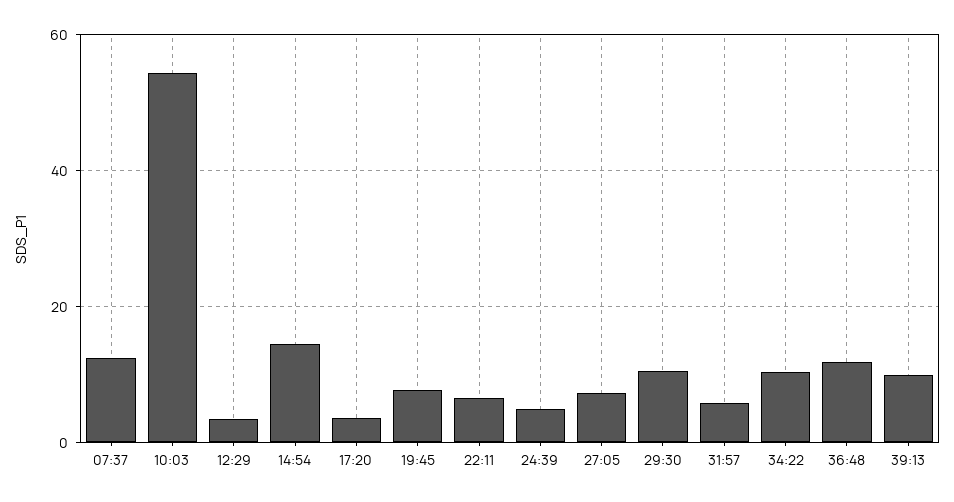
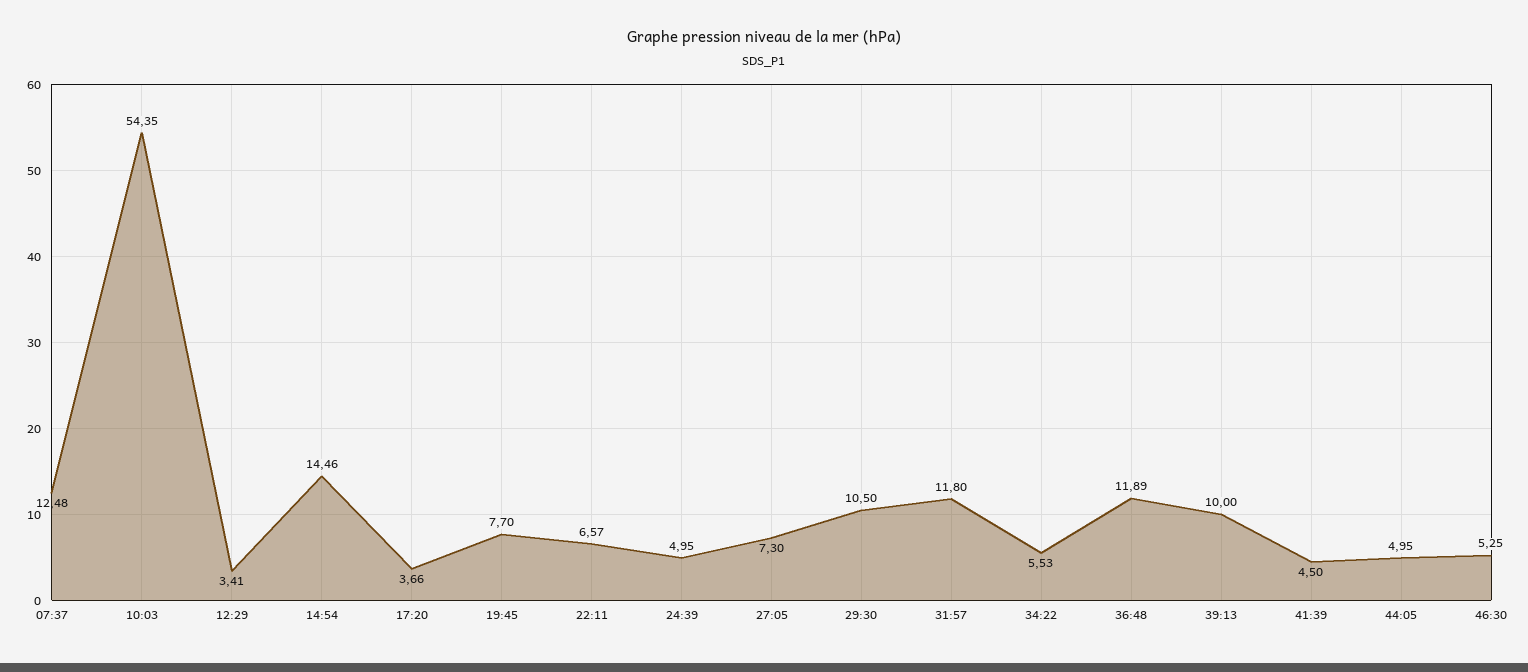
31:57: 6 -> 11.8
34:22: 10 -> 5.53
41:39: none -> 4.5
44:05: none -> 4.95
46:30: none -> 5.25

